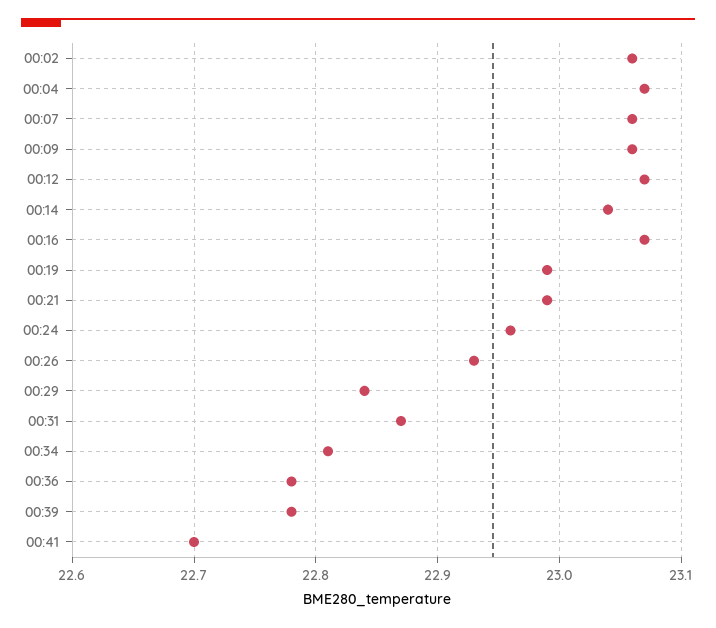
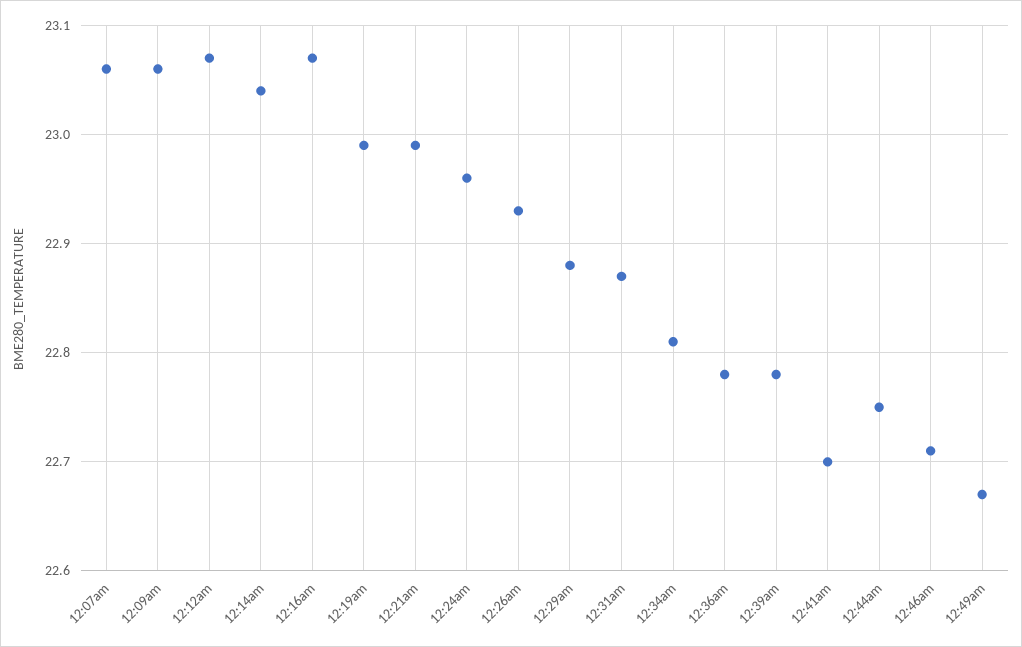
00:02: 23.06 -> none
00:04: 23.07 -> none
00:29: 22.84 -> 22.88
12:44am: none -> 22.75
12:46am: none -> 22.71
12:49am: none -> 22.67

